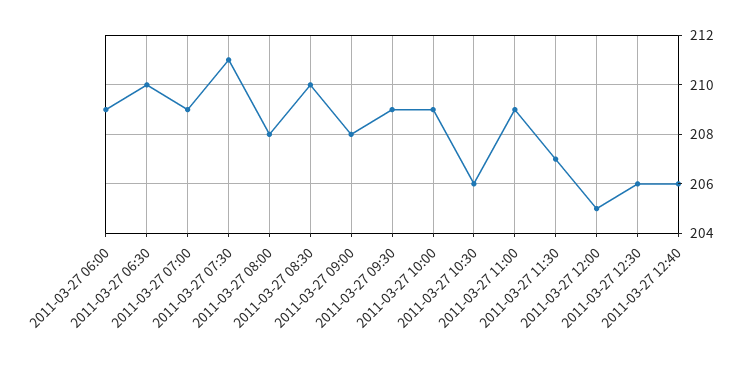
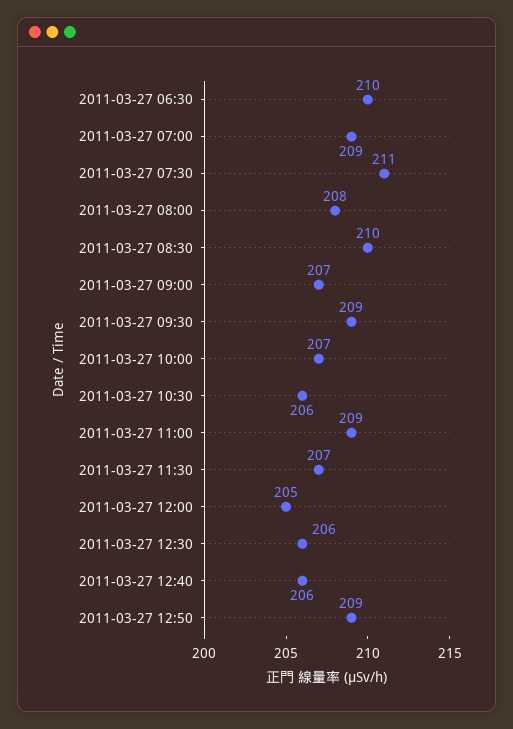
2011-03-27 06:00: 209 -> none
2011-03-27 09:00: 208 -> 207
2011-03-27 10:00: 209 -> 207
2011-03-27 12:50: none -> 209

